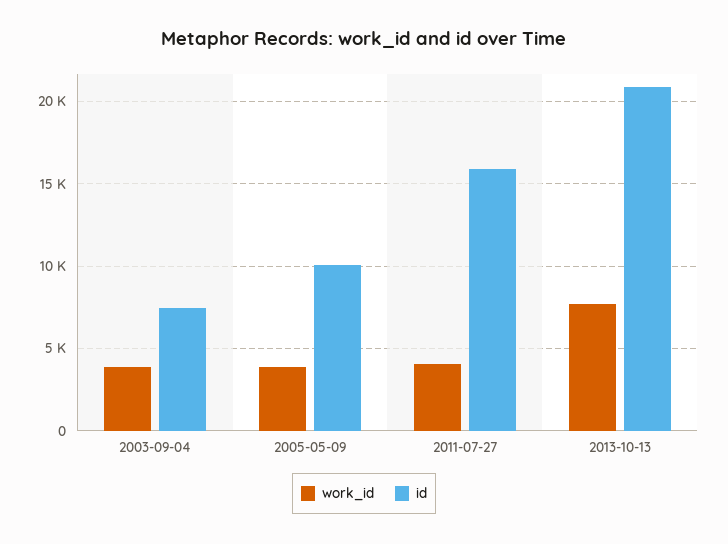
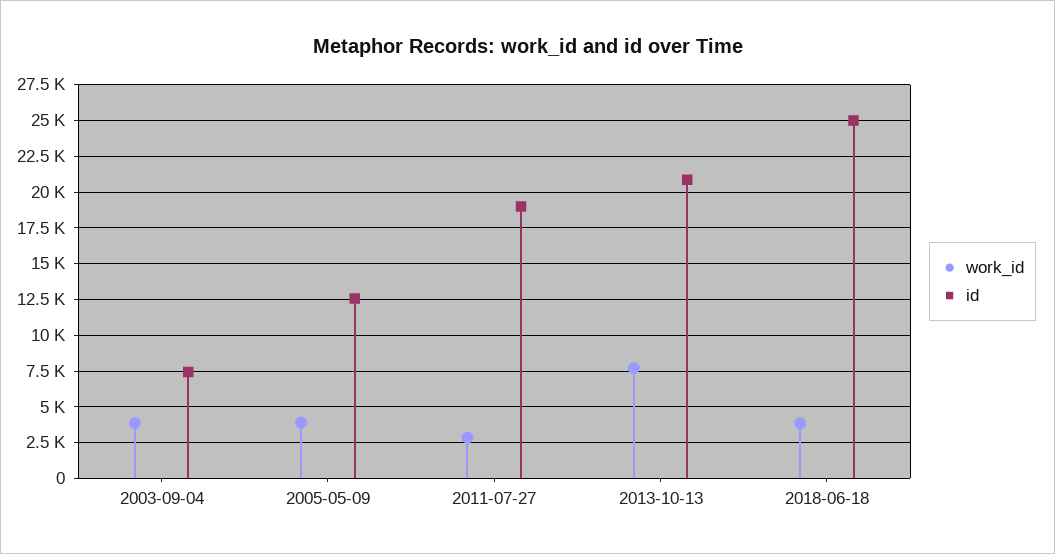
id, 2005-05-09: 10000 -> 12500
work_id, 2011-07-27: 4000 -> 3000
id, 2011-07-27: 16000 -> 19000
work_id, 2018-06-18: none -> 4000
id, 2018-06-18: none -> 25000

